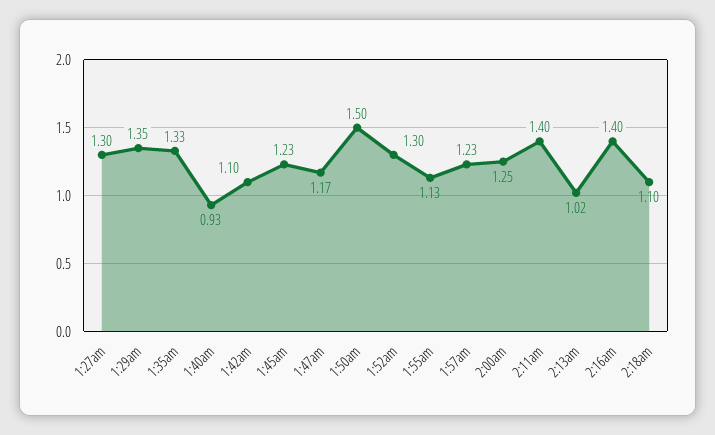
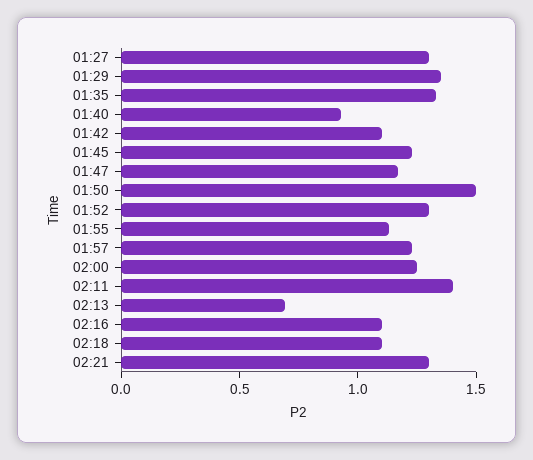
2:13am: 1.02 -> 0.7
2:16am: 1.4 -> 1.1
02:21: none -> 1.3

